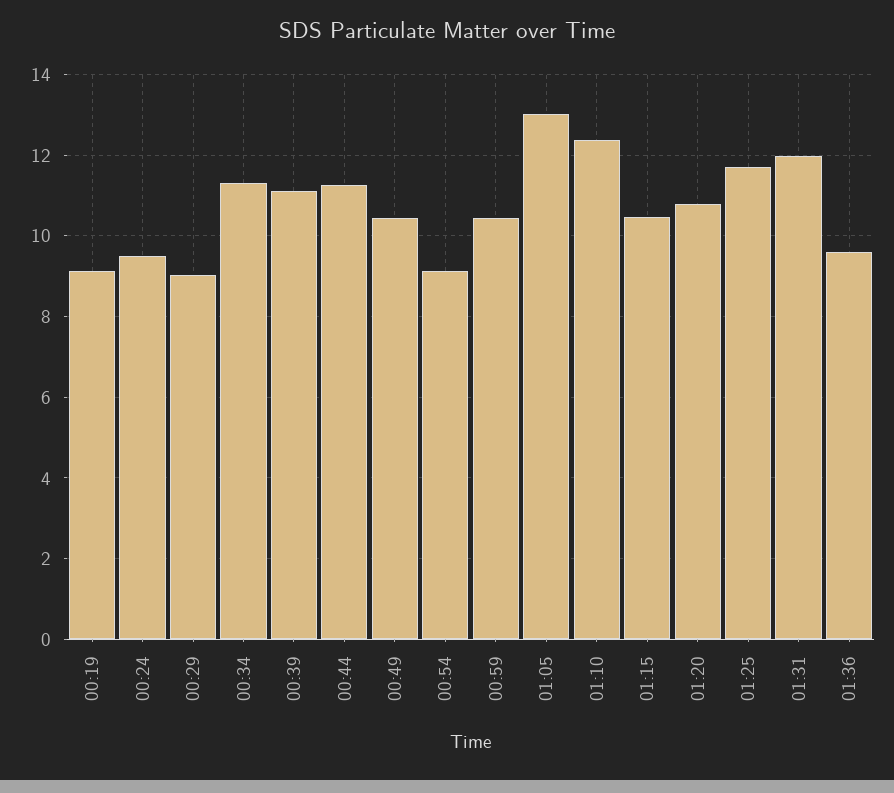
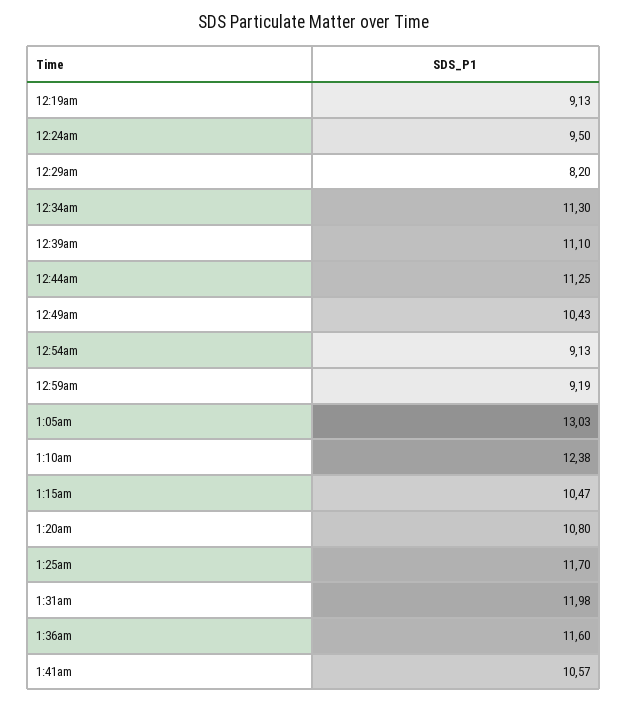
00:29: 9 -> 8.2
00:59: 10.4 -> 9.19
01:36: 9.6 -> 11.6
1:41am: none -> 10.57

